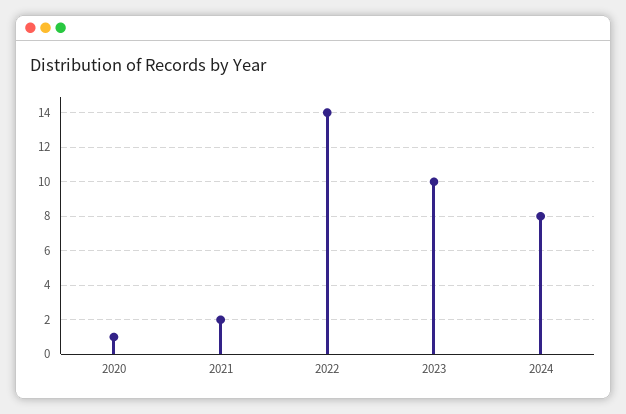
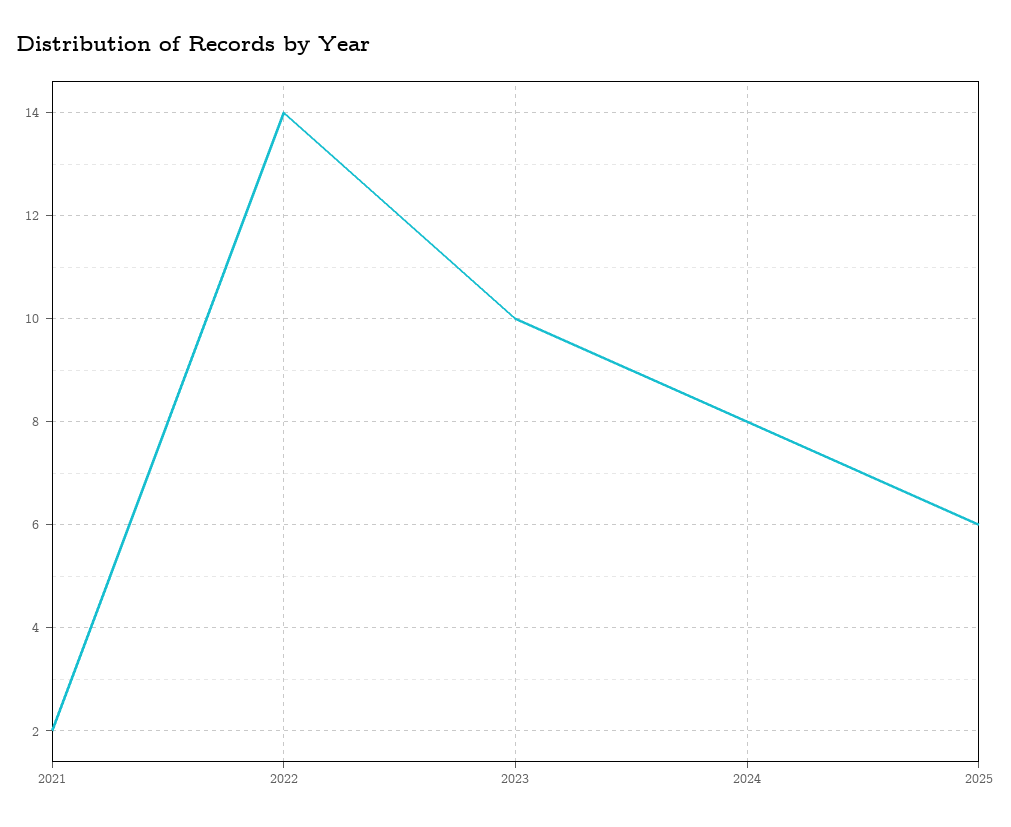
2020: 1 -> none
2025: none -> 6

